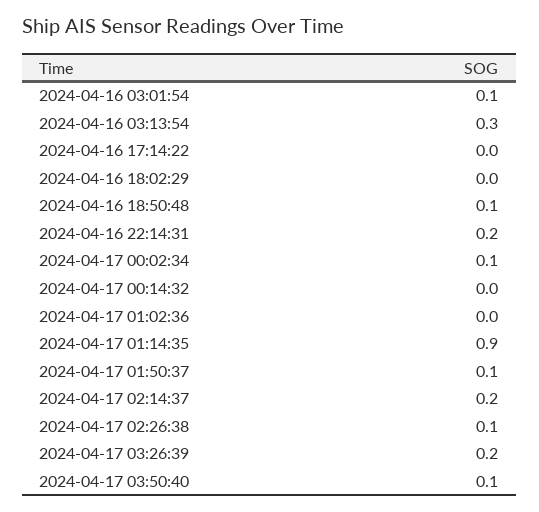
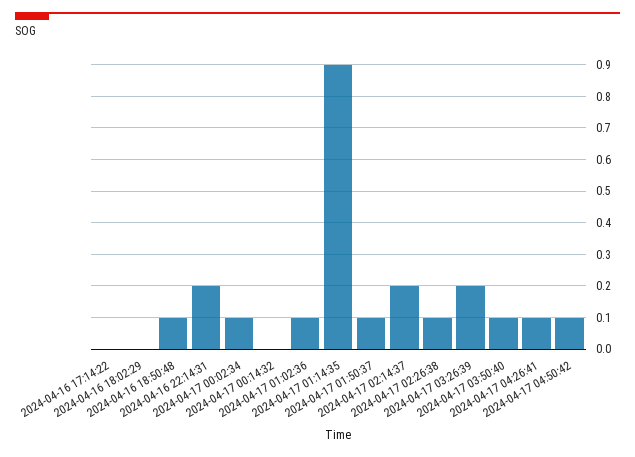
2024-04-16 03:01:54: 0.1 -> none
2024-04-16 03:13:54: 0.3 -> none
2024-04-17 01:02:36: 0 -> 0.1
2024-04-17 04:26:41: none -> 0.1
2024-04-17 04:50:42: none -> 0.1

